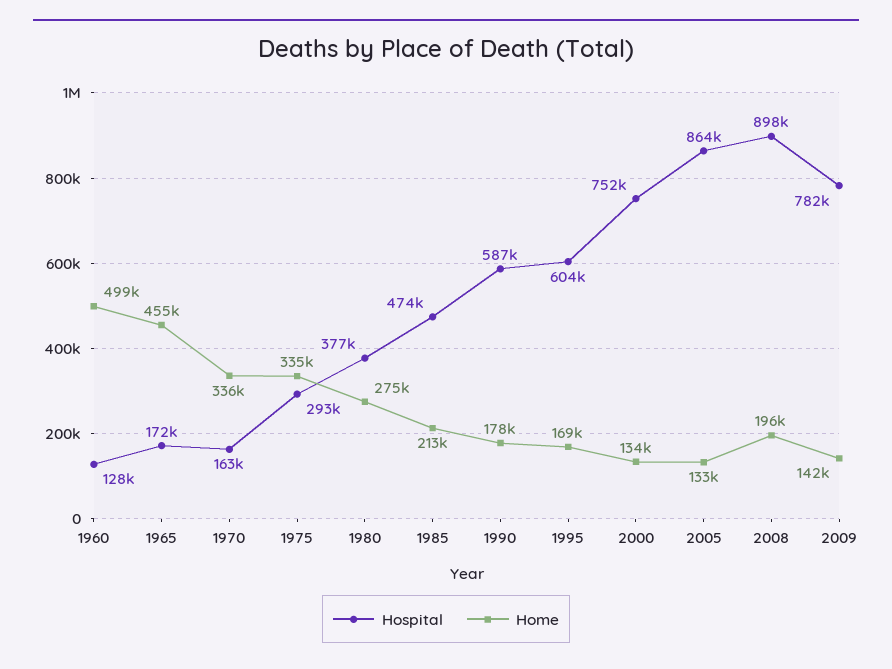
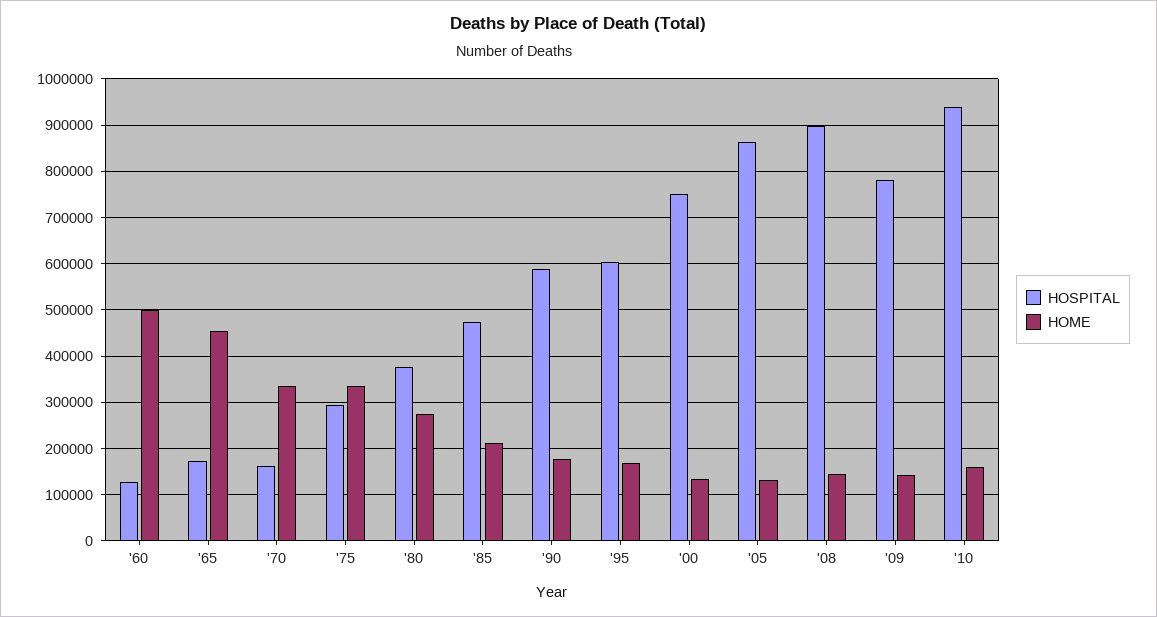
Home, 2008: 196000 -> 140000
Hospital, '10: none -> 940000
Home, '10: none -> 160000

